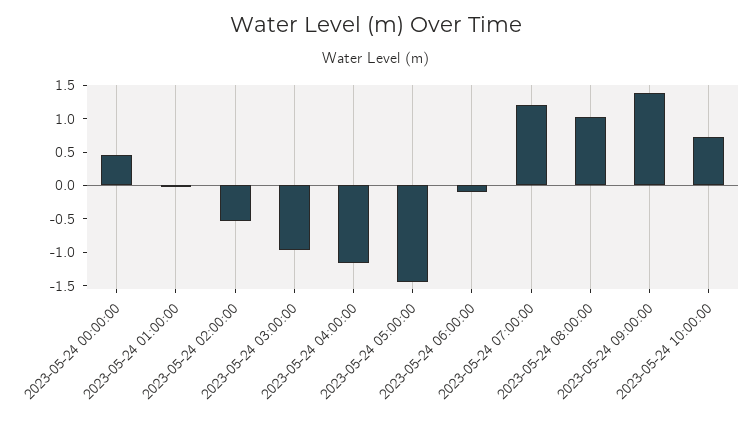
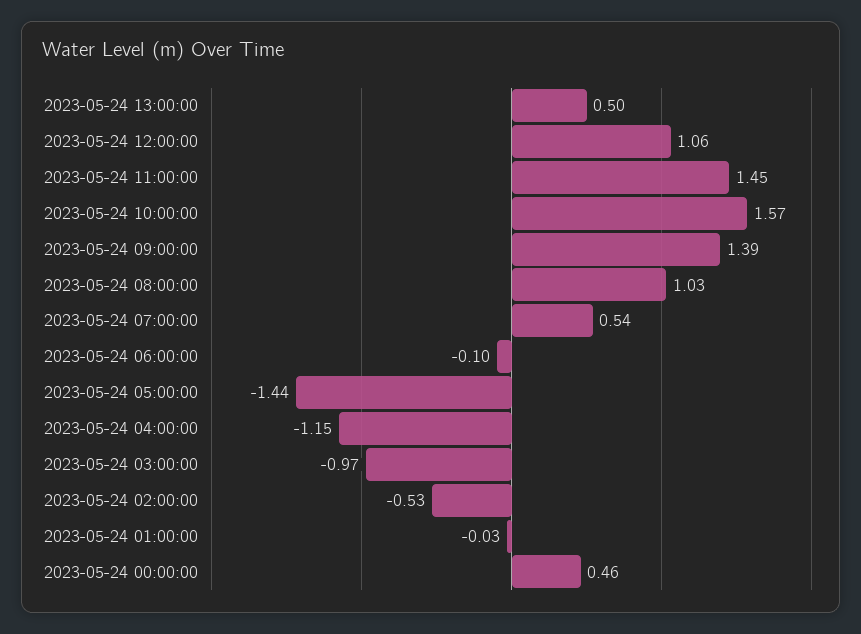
2023-05-24 07:00:00: 1.25 -> 0.54
2023-05-24 10:00:00: 0.75 -> 1.57
2023-05-24 13:00:00: none -> 0.5
2023-05-24 12:00:00: none -> 1.06
2023-05-24 11:00:00: none -> 1.45

